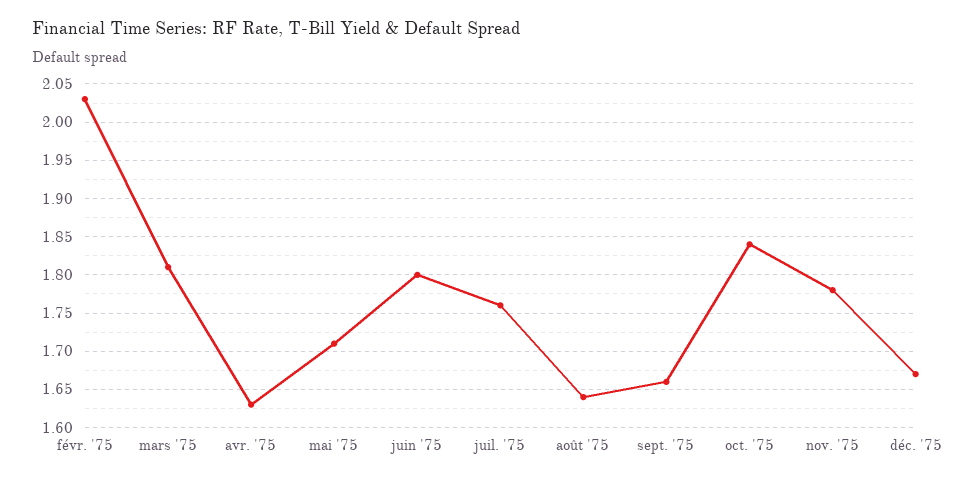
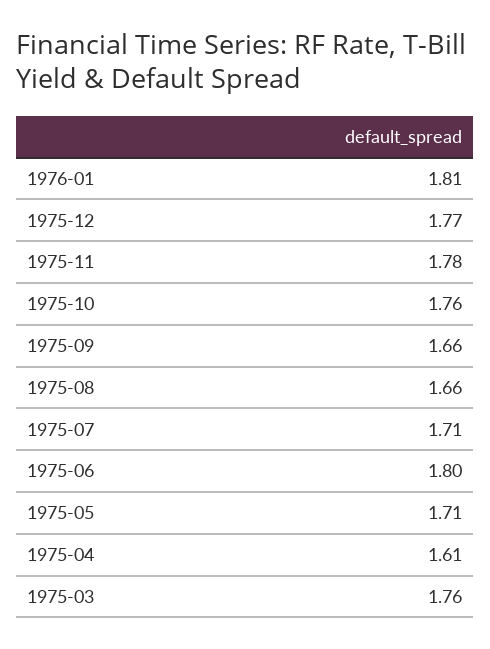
févr. '75: 2.03 -> none
mars '75: 1.81 -> 1.76
avr. '75: 1.63 -> 1.61
juil. '75: 1.76 -> 1.71
août '75: 1.64 -> 1.66
oct. '75: 1.84 -> 1.76
déc. '75: 1.67 -> 1.77
1976-01: none -> 1.81

